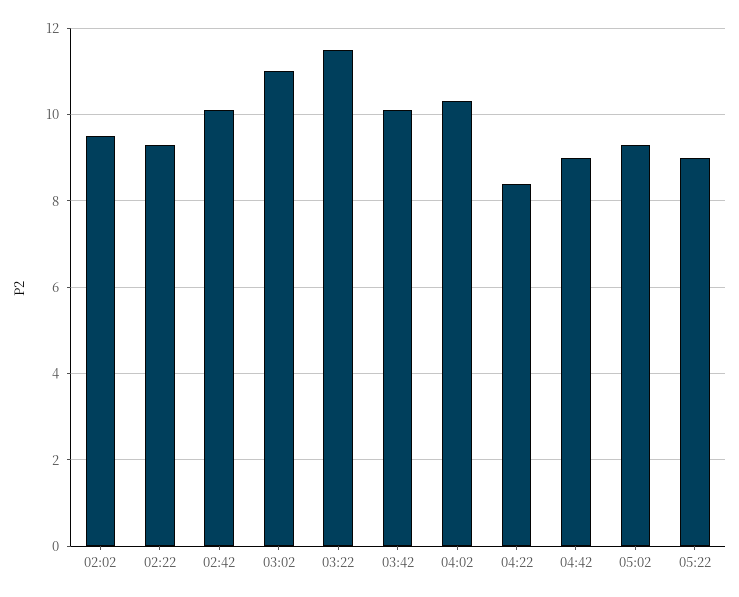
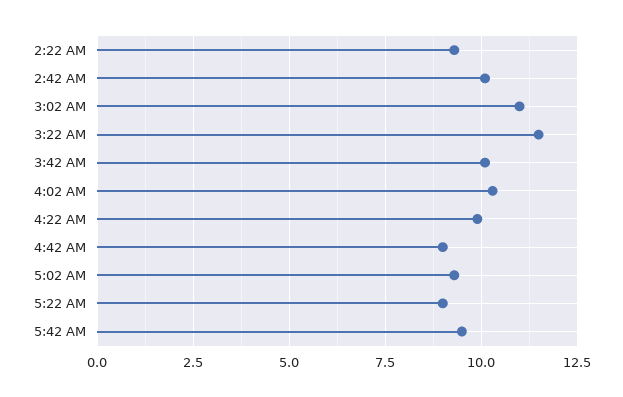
02:02: 9.5 -> none
04:22: 8.5 -> 10
5:42 AM: none -> 9.5

